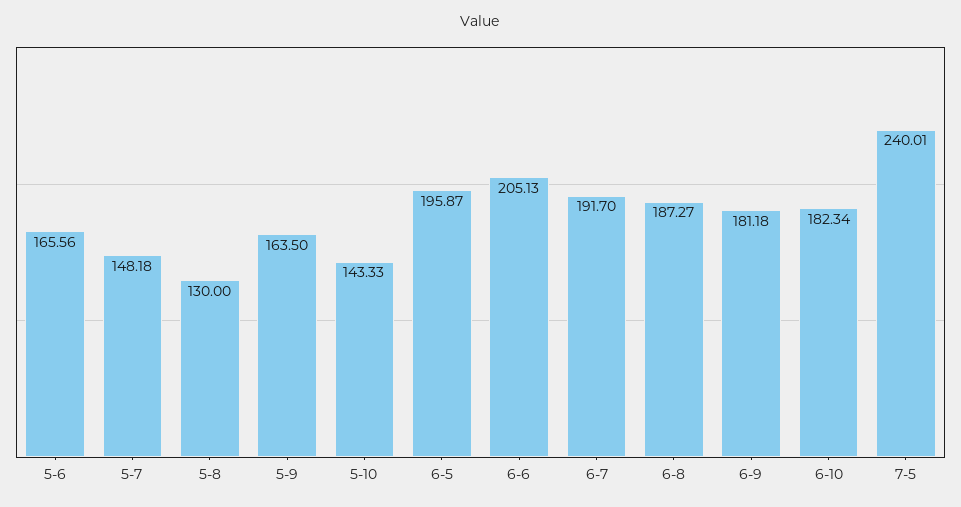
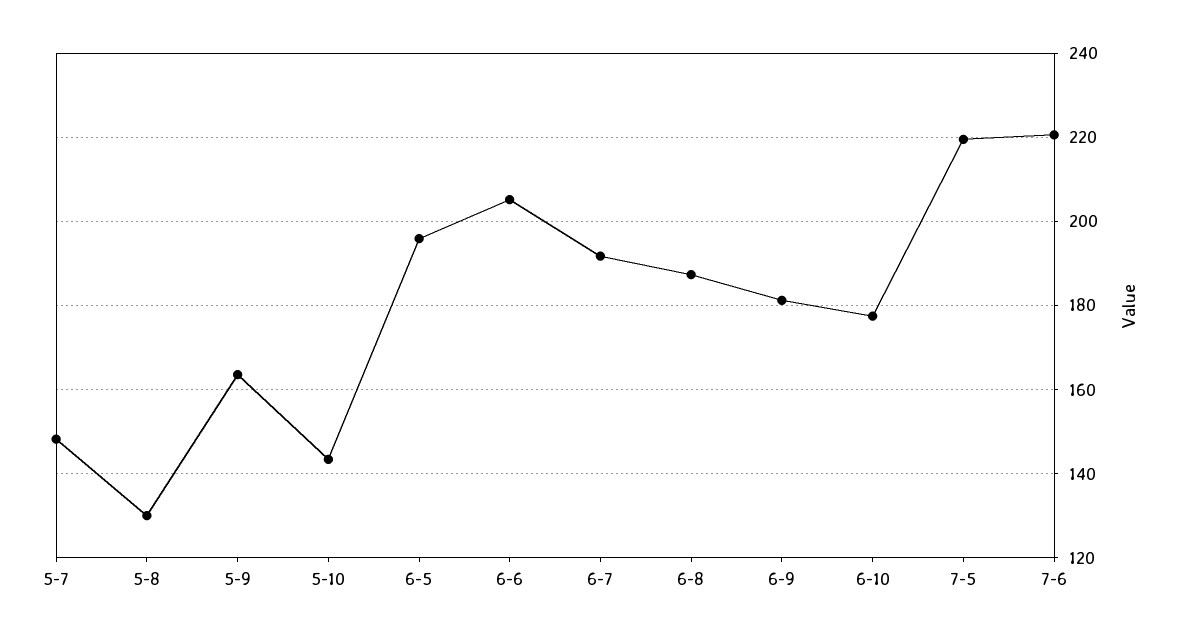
5-6: 165.56 -> none
6-10: 182.34 -> 178
7-5: 240.01 -> 220
7-6: none -> 220

